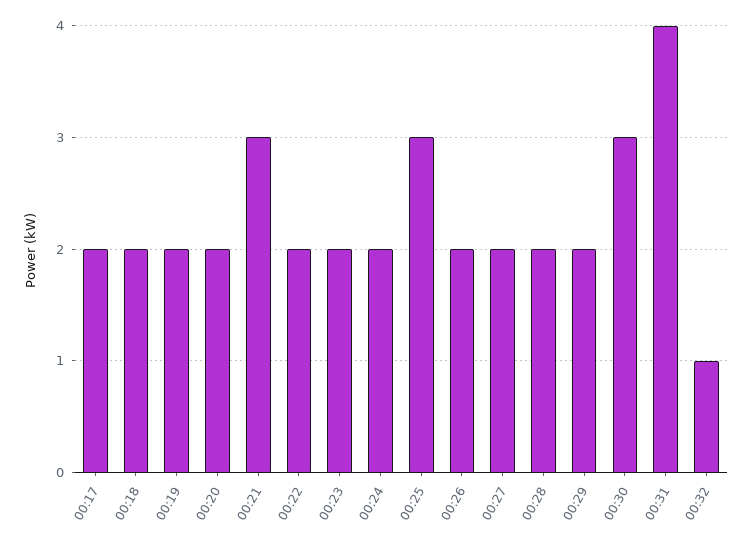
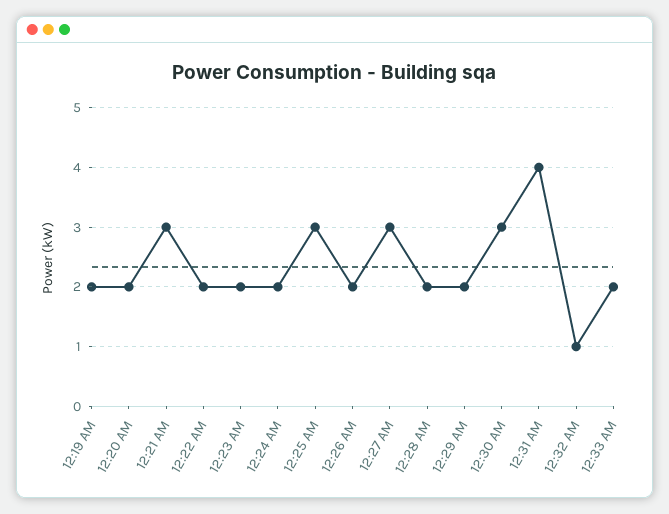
00:17: 2 -> none
00:18: 2 -> none
00:27: 2 -> 3
12:33 AM: none -> 2

